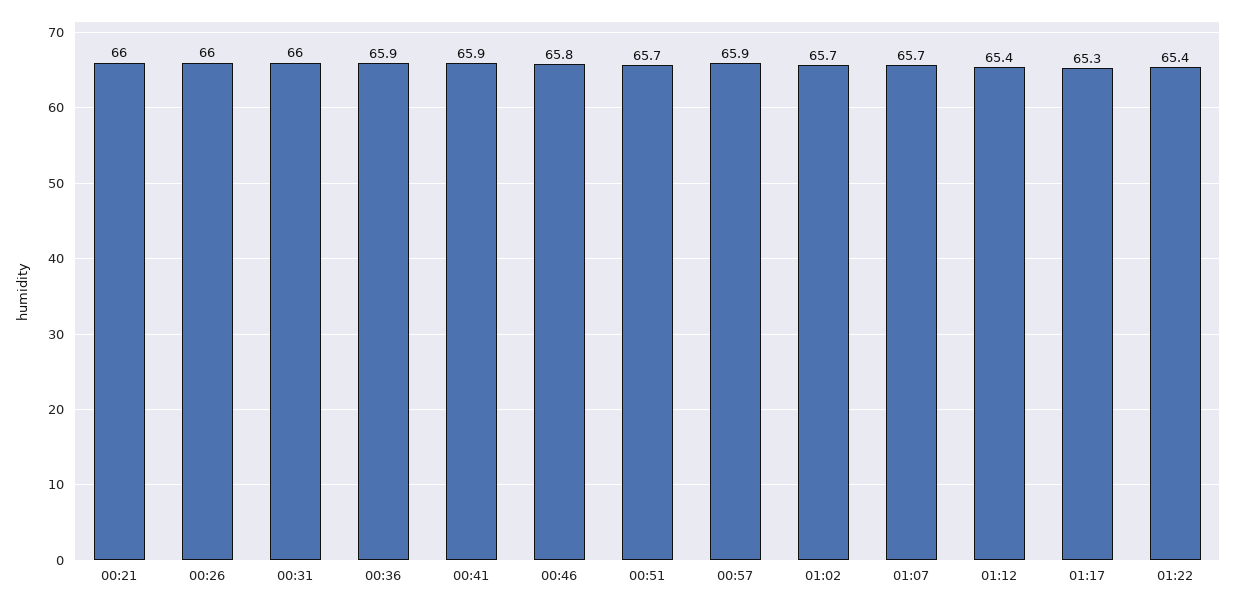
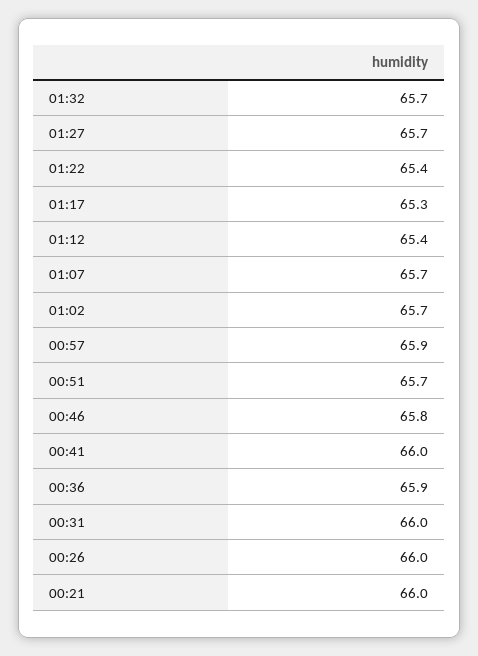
00:41: 65.9 -> 66
01:32: none -> 65.7
01:27: none -> 65.7

